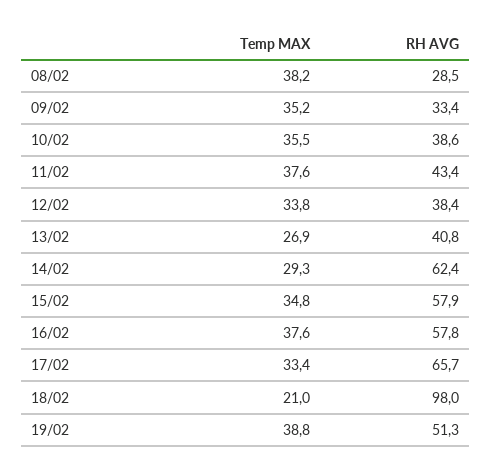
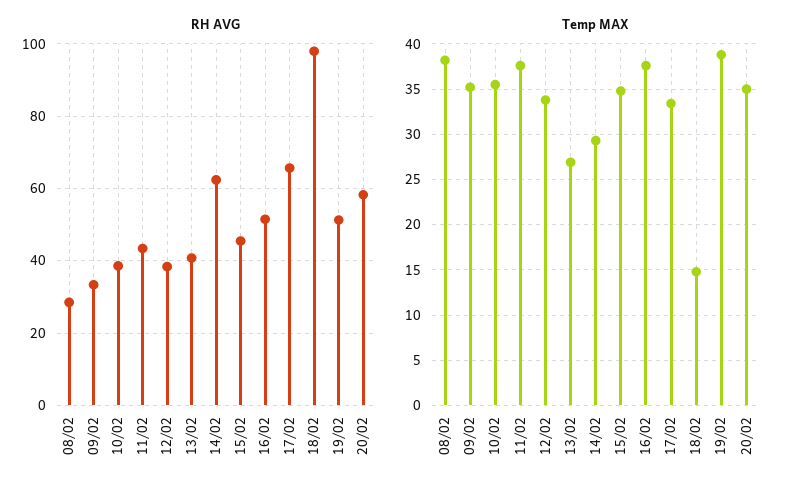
RH AVG, 15/02: 57.9 -> 46
RH AVG, 16/02: 57.8 -> 52
Temp MAX, 18/02: 21 -> 15
RH AVG, 20/02: none -> 58
Temp MAX, 20/02: none -> 35

